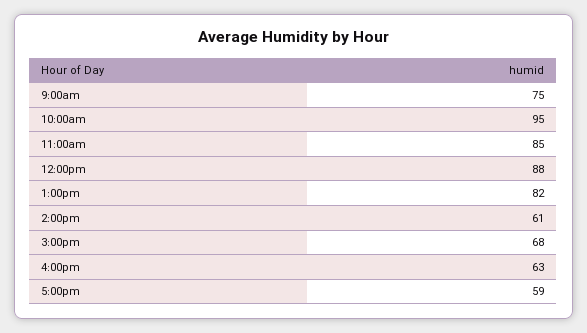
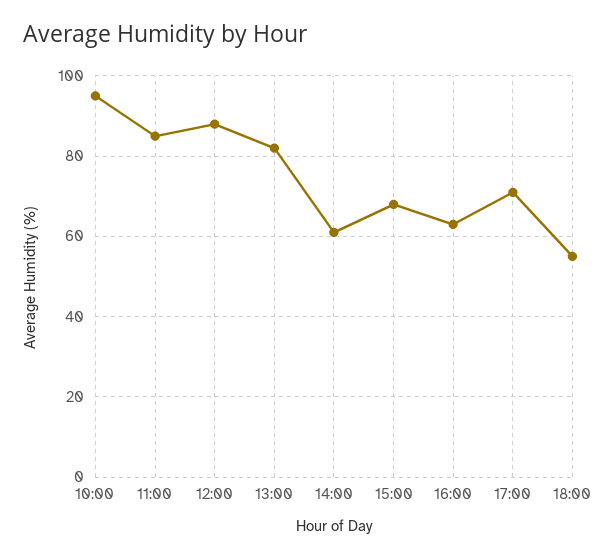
9:00am: 75 -> none
5:00pm: 59 -> 70
18:00: none -> 55

